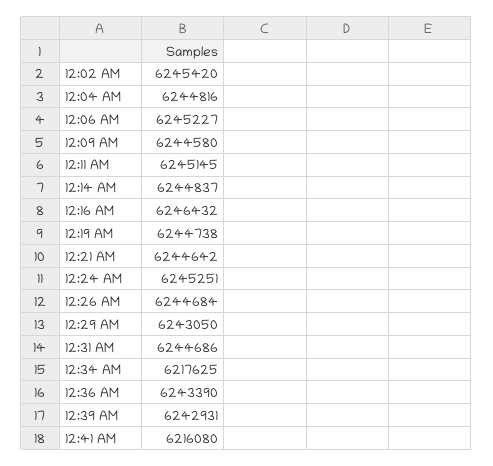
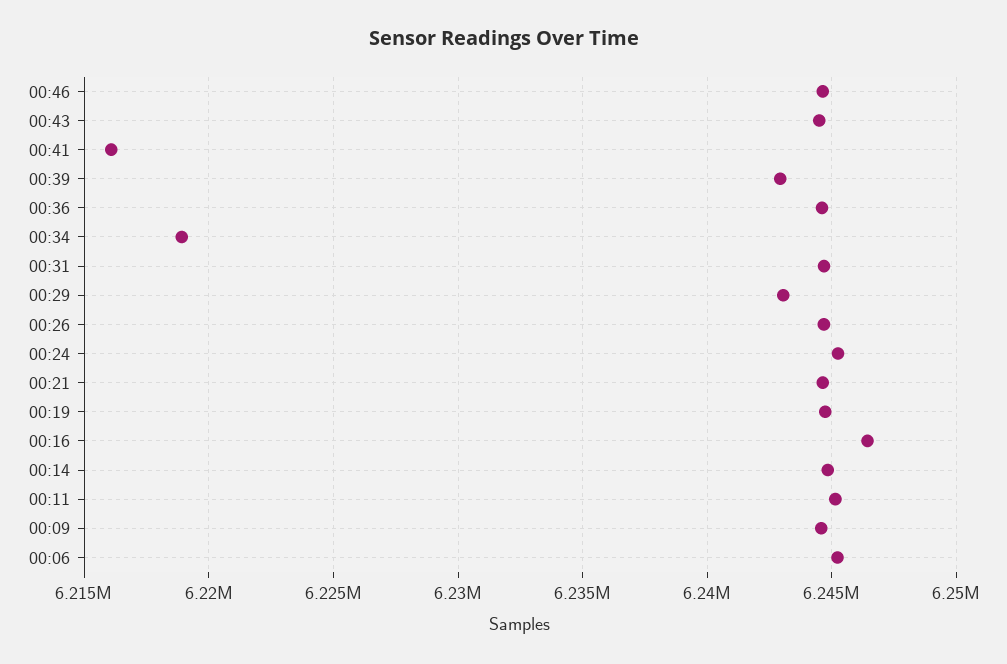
12:02 AM: 6245420 -> none
12:04 AM: 6244816 -> none
12:34 AM: 6217625 -> 6219000
12:36 AM: 6243390 -> 6244500
00:46: none -> 6244500
00:43: none -> 6244500

